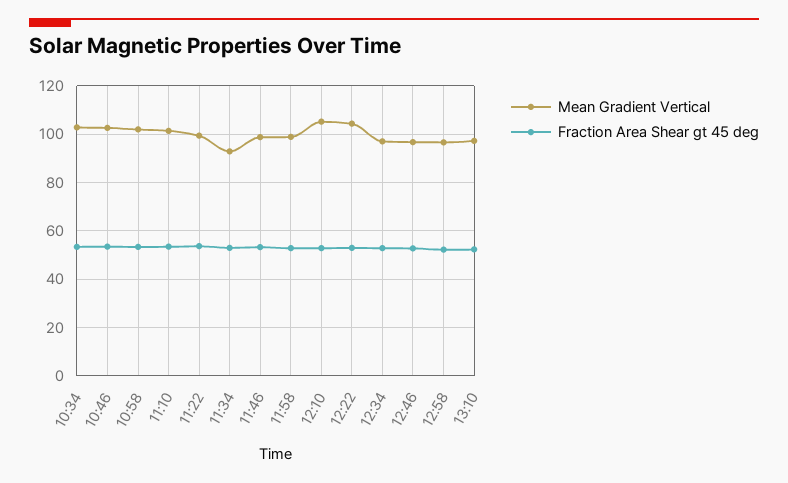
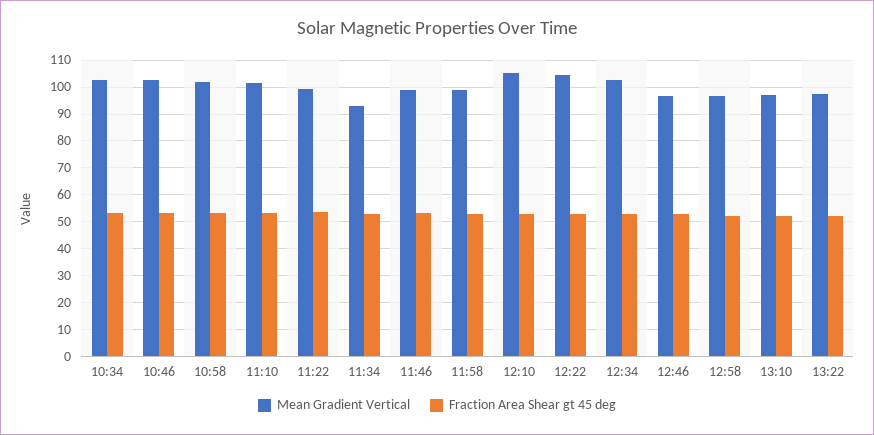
Mean Gradient Vertical, 12:34: 97.5 -> 102.5
Mean Gradient Vertical, 13:22: none -> 97.5
Fraction Area Shear gt 45 deg, 13:22: none -> 52.5

